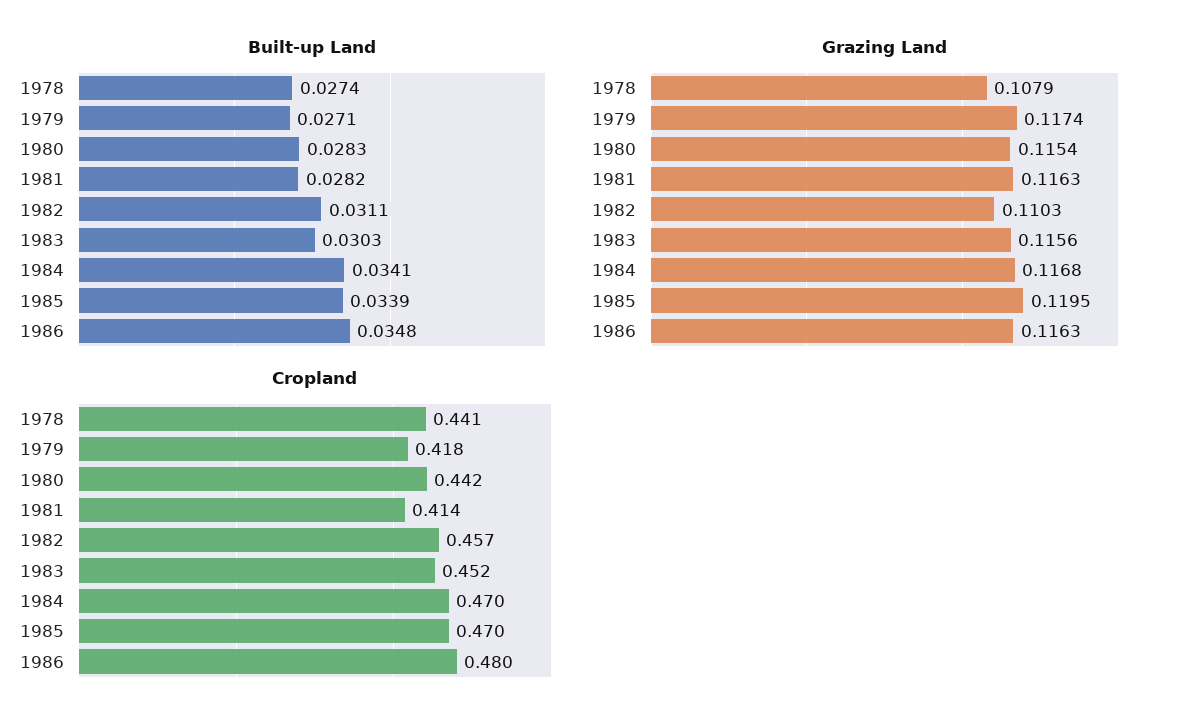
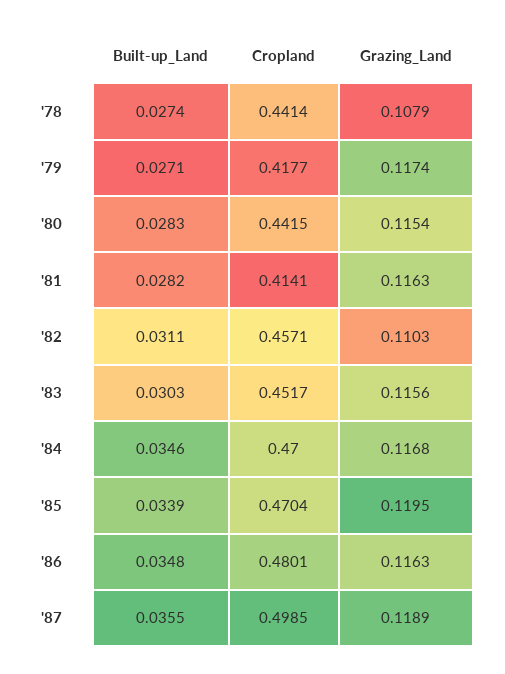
Built-up Land, 1984: 0.0341 -> 0.0346
Built-up Land, '87: none -> 0.0355
Cropland, '87: none -> 0.4985
Grazing Land, '87: none -> 0.1189

